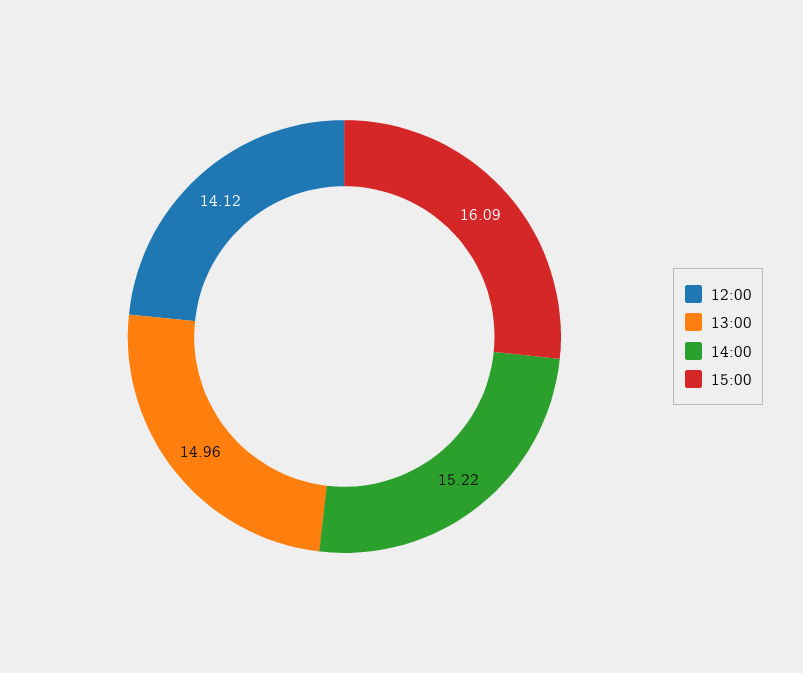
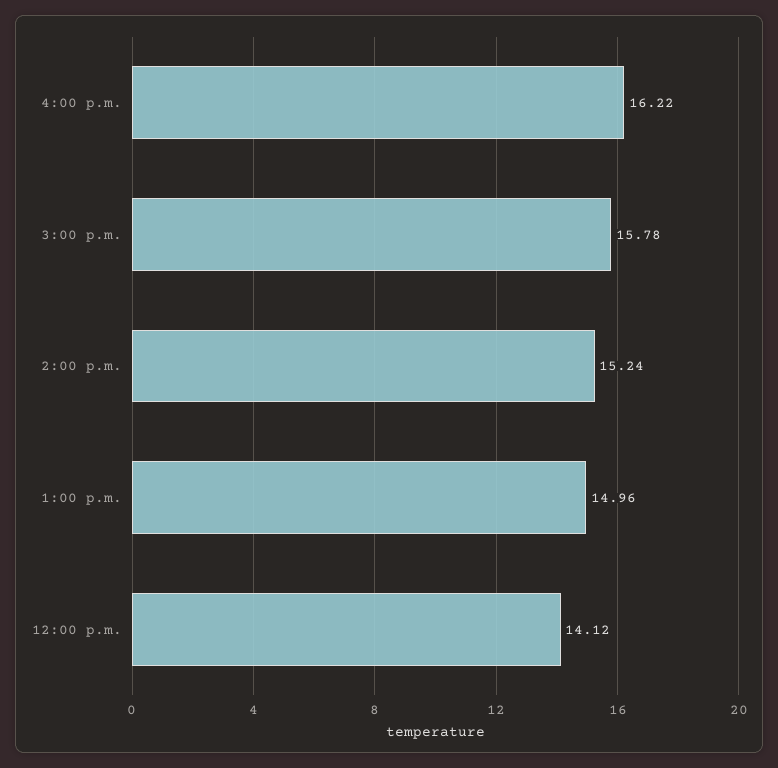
14:00: 15.22 -> 15.24
15:00: 16.09 -> 15.78
4:00 p.m.: none -> 16.22

